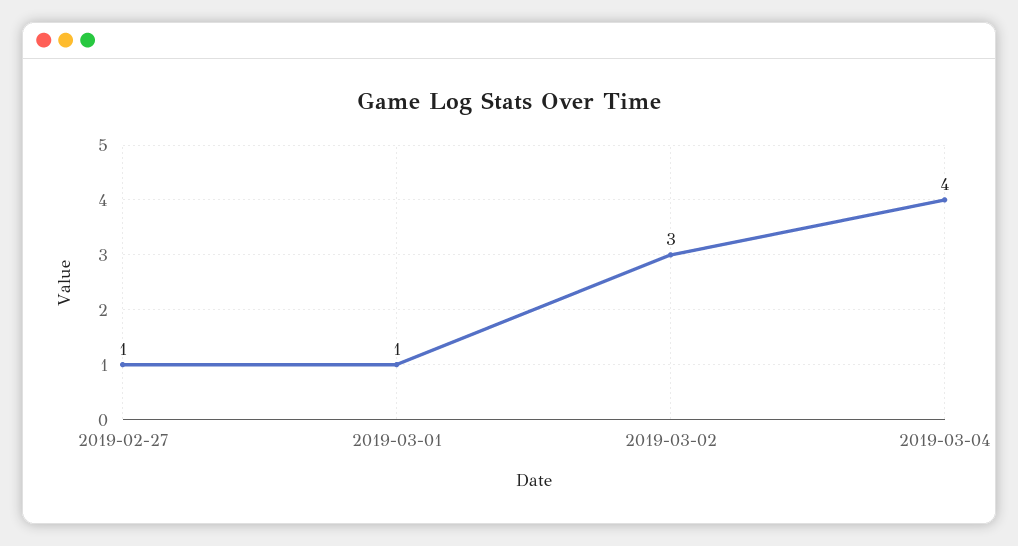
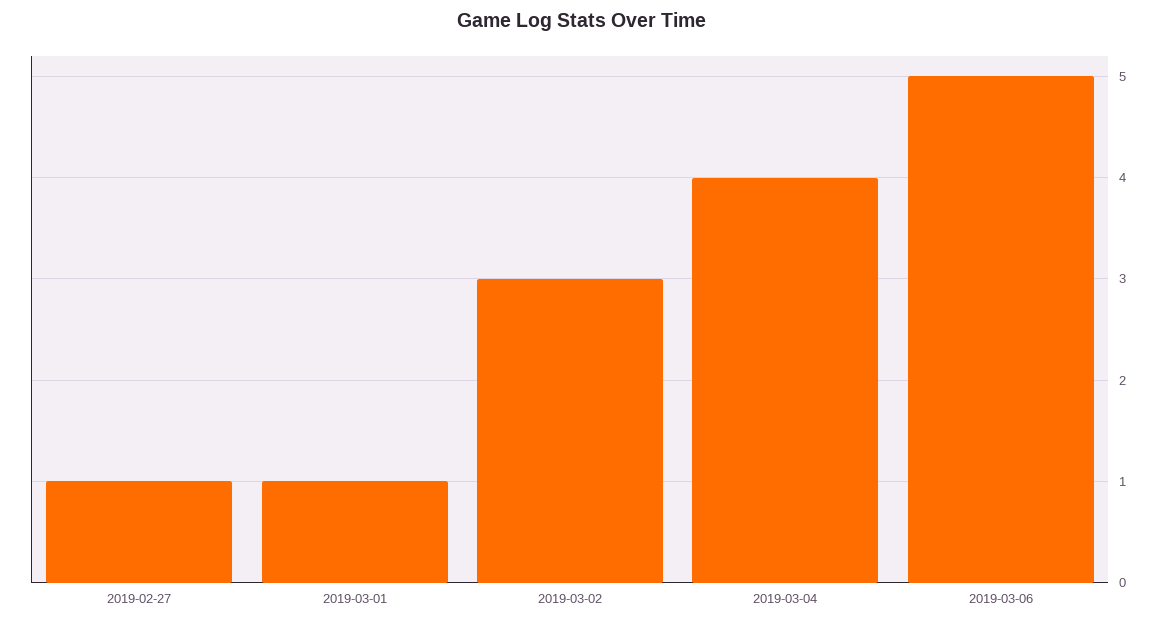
2019-03-06: none -> 5

